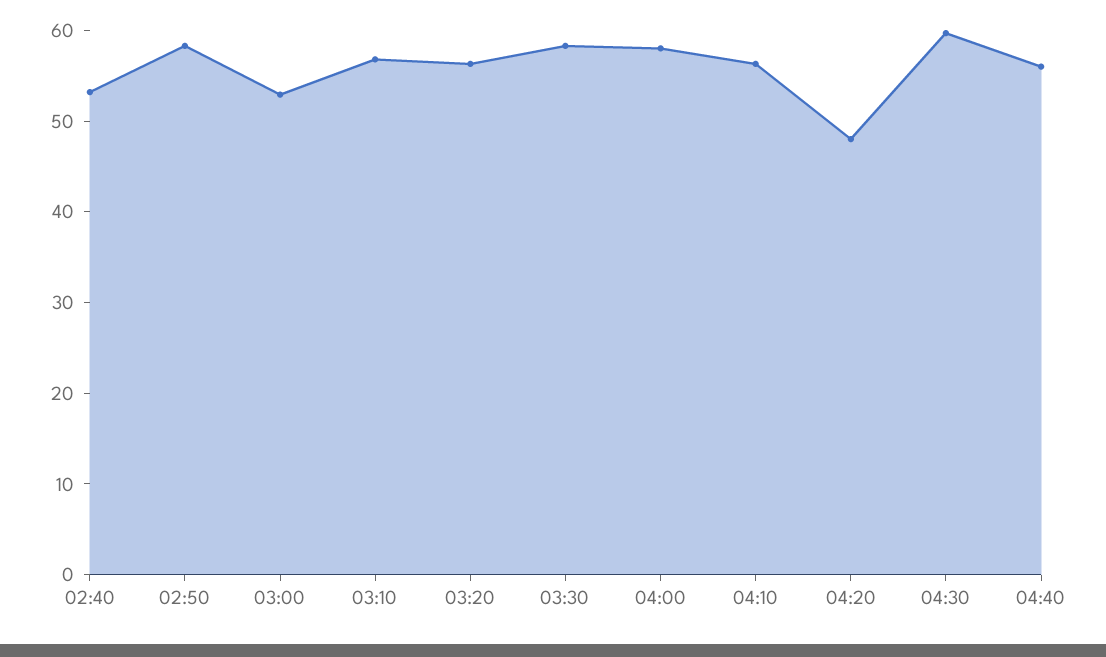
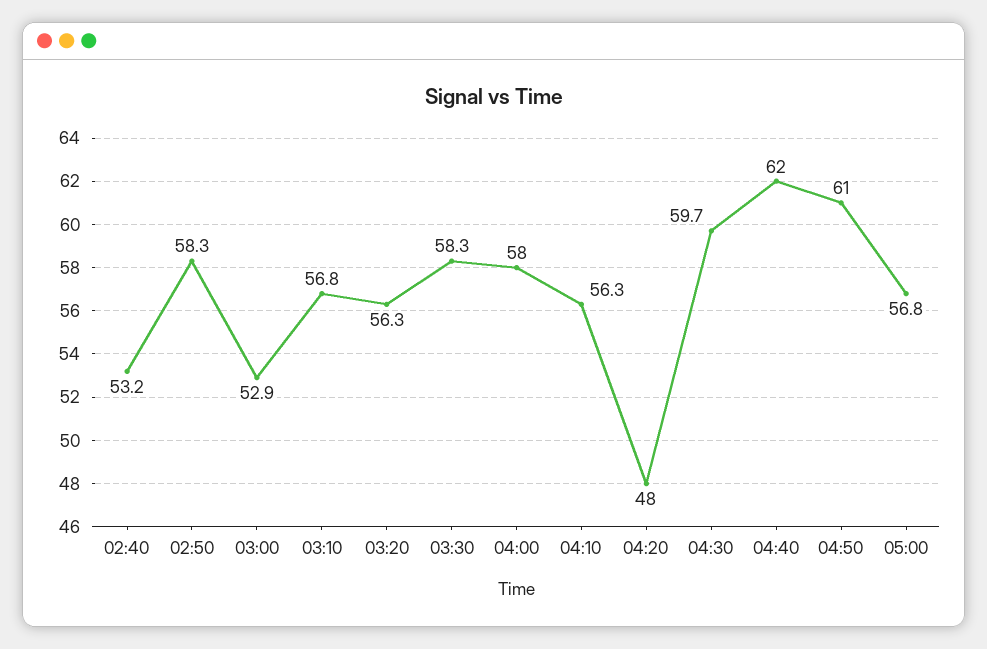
04:40: 56 -> 62
04:50: none -> 61
05:00: none -> 56.8

